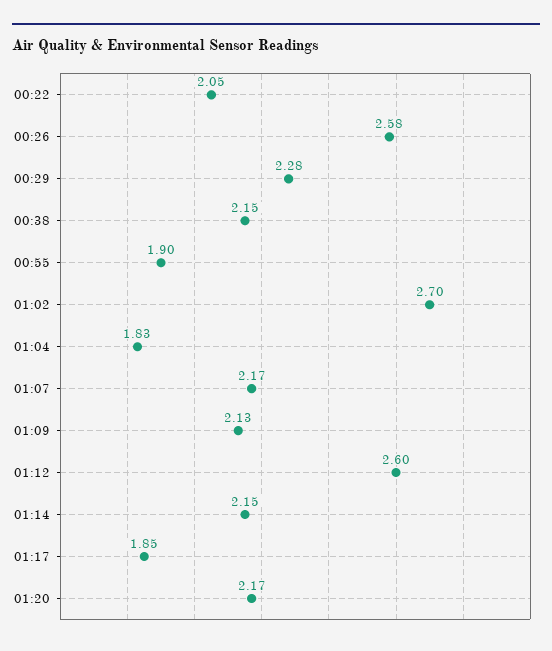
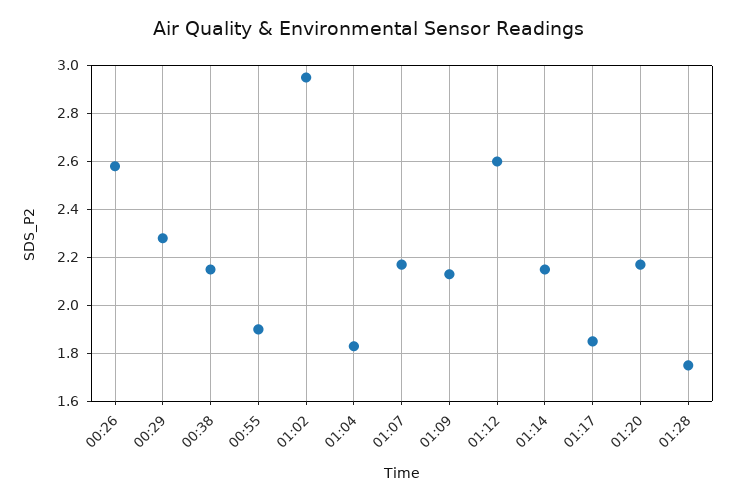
00:22: 2.05 -> none
01:02: 2.7 -> 2.95
01:28: none -> 1.75

